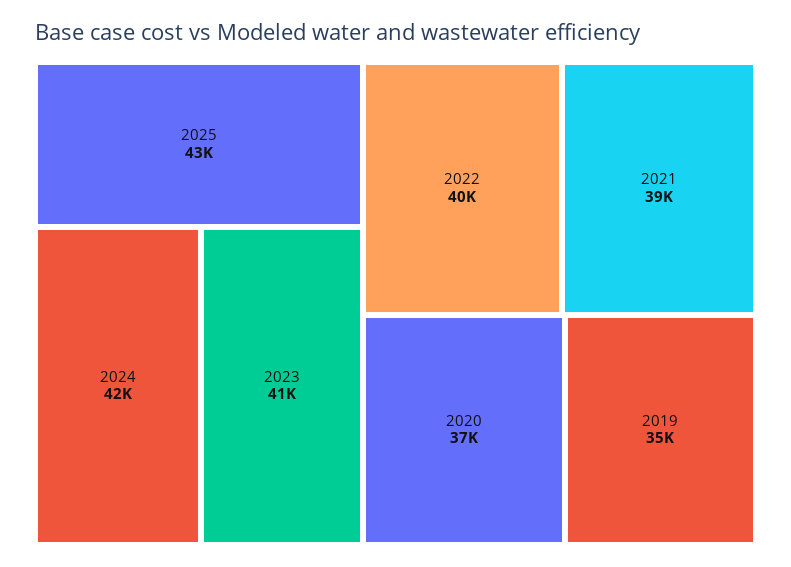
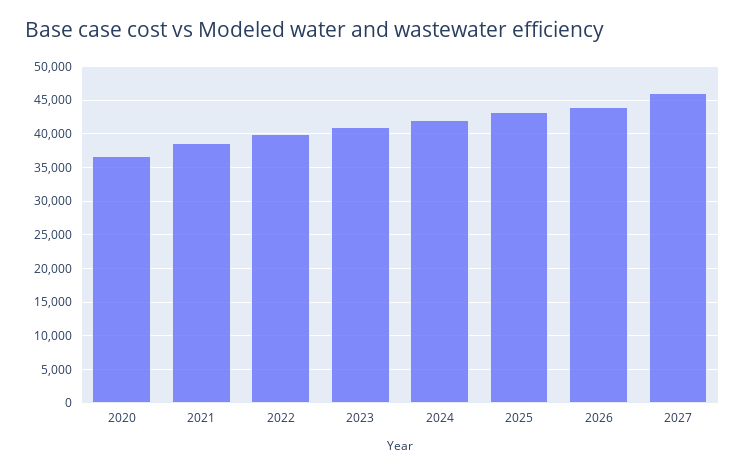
2019: 35000 -> none
2026: none -> 44000
2027: none -> 46000

